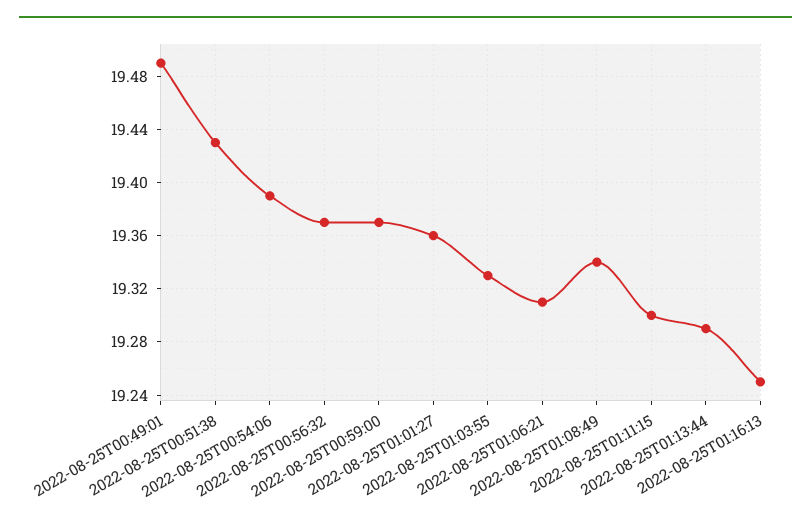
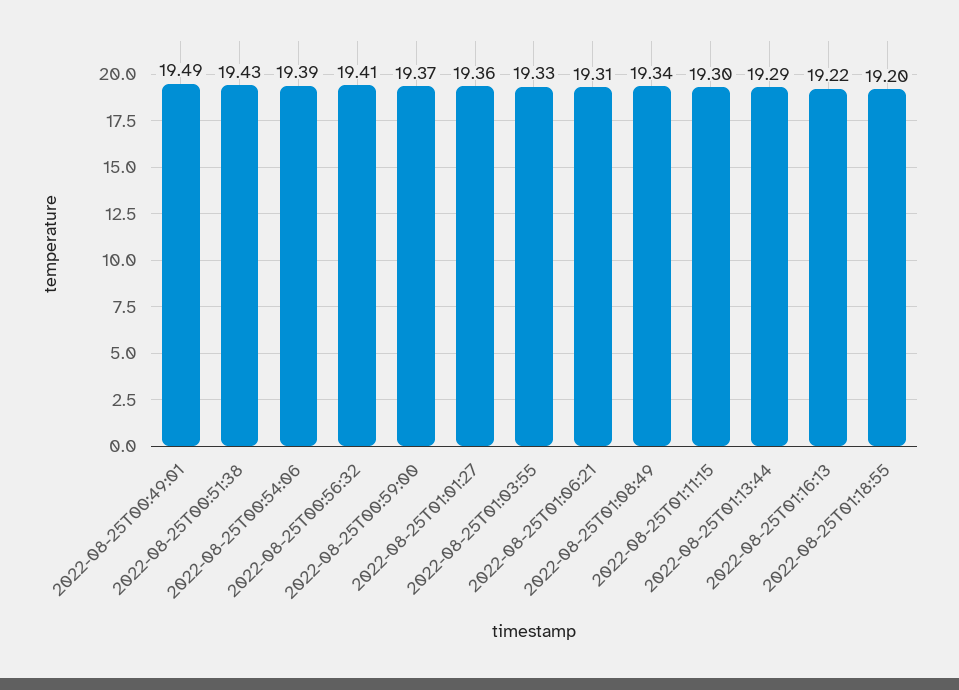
2022-08-25T00:56:32: 19.37 -> 19.41
2022-08-25T01:16:13: 19.25 -> 19.22
2022-08-25T01:18:55: none -> 19.2

